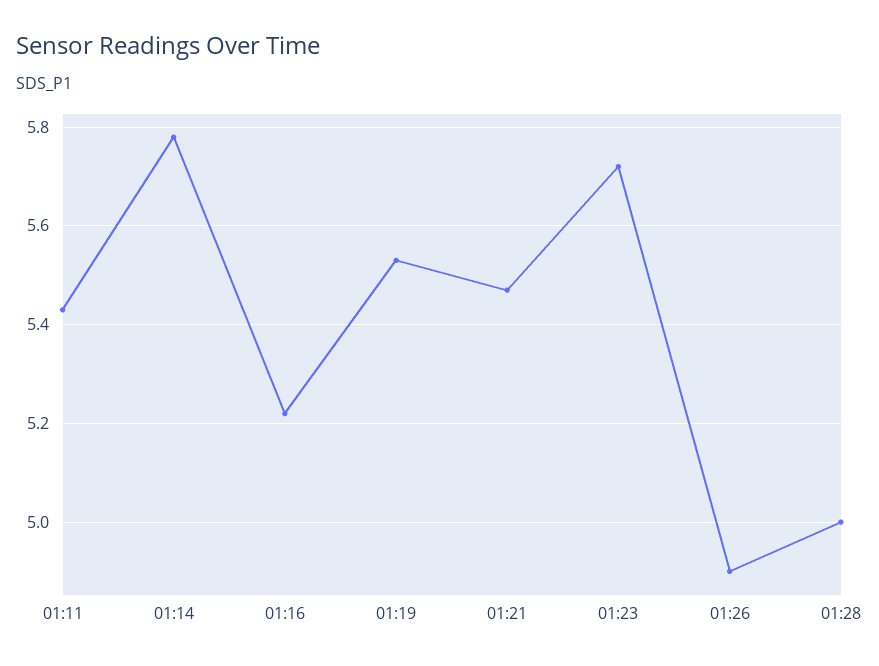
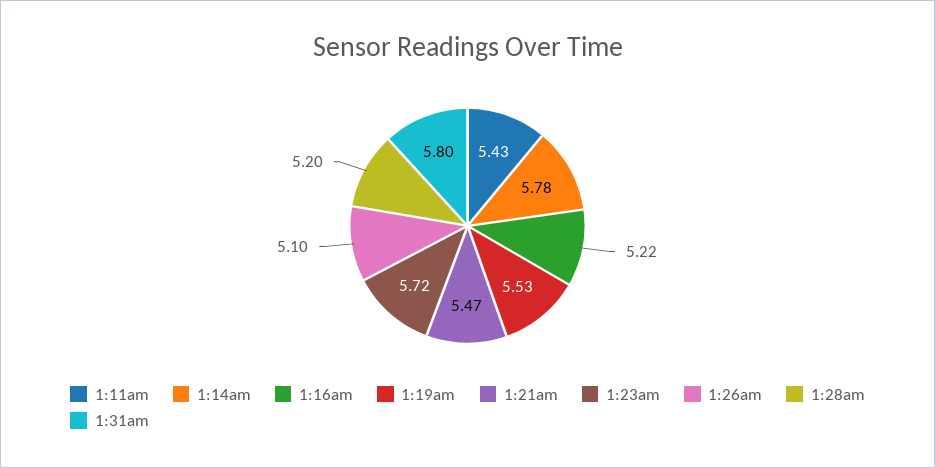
01:26: 4.9 -> 5.1
01:28: 5 -> 5.2
1:31am: none -> 5.8

